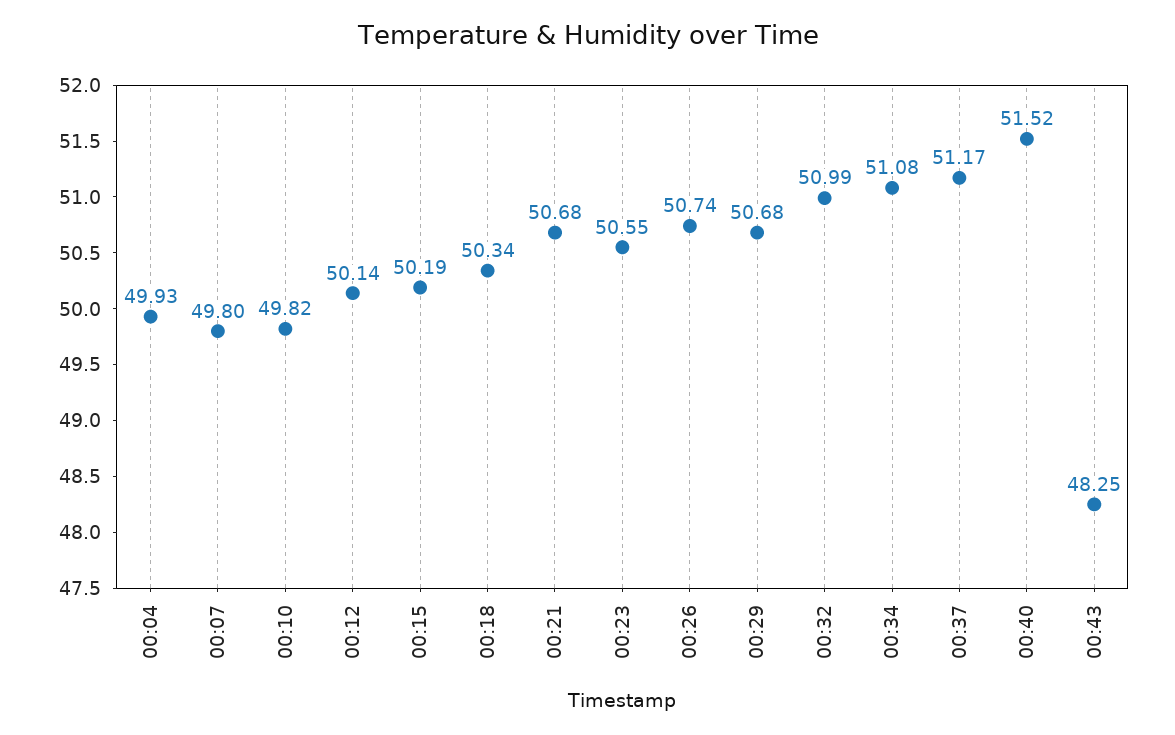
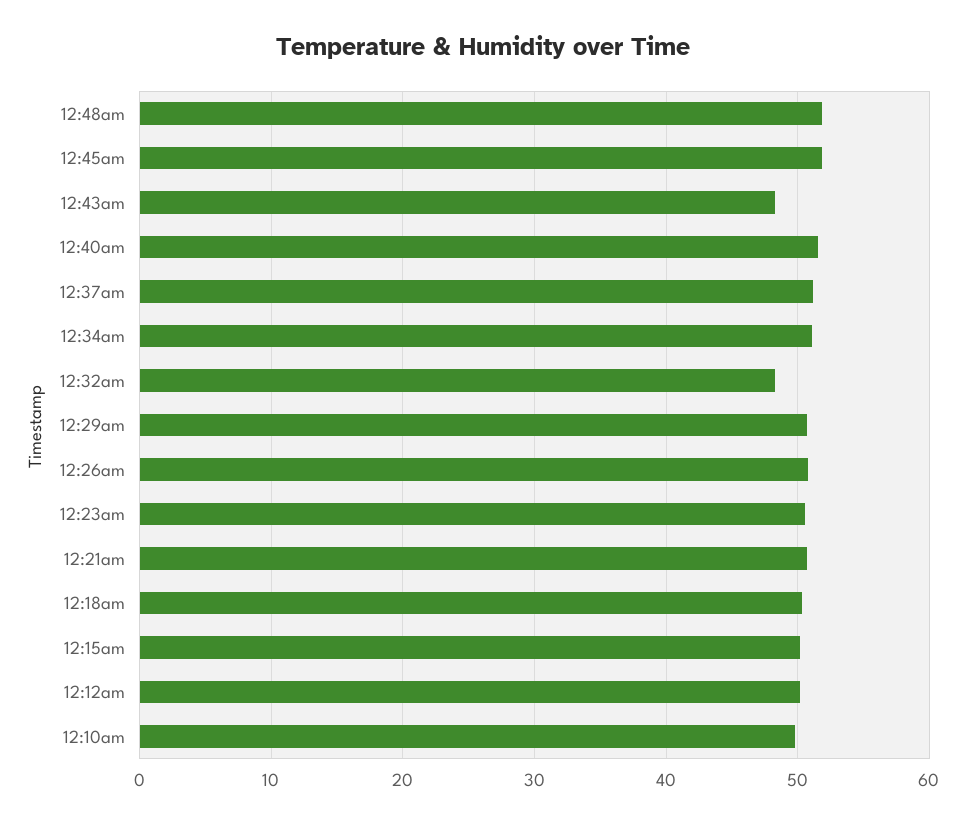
00:04: 49.93 -> none
00:07: 49.8 -> none
00:32: 50.99 -> 48
12:48am: none -> 52
12:45am: none -> 52

